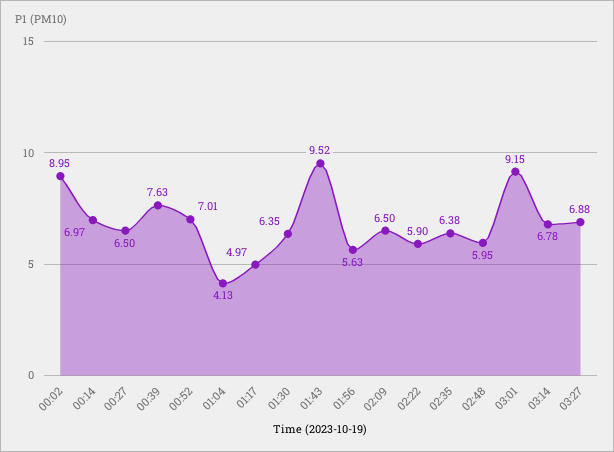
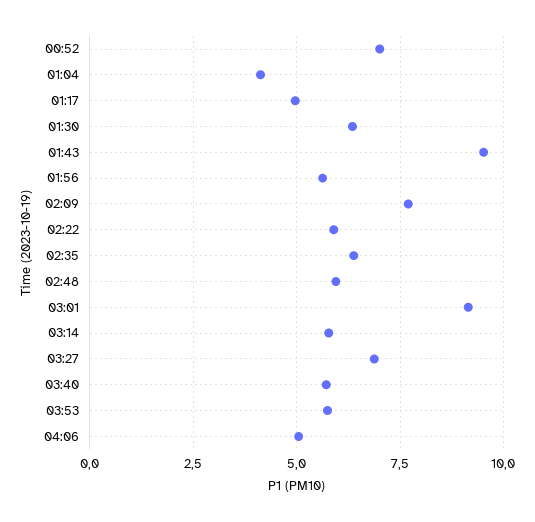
00:02: 8.95 -> none
00:14: 6.97 -> none
00:27: 6.5 -> none
00:39: 7.63 -> none
02:09: 6.5 -> 7.75
03:14: 6.78 -> 5.75
03:40: none -> 5.75
03:53: none -> 5.75
04:06: none -> 5

